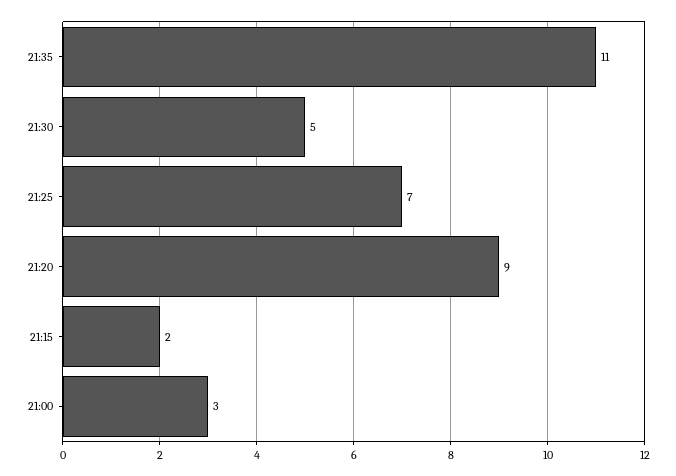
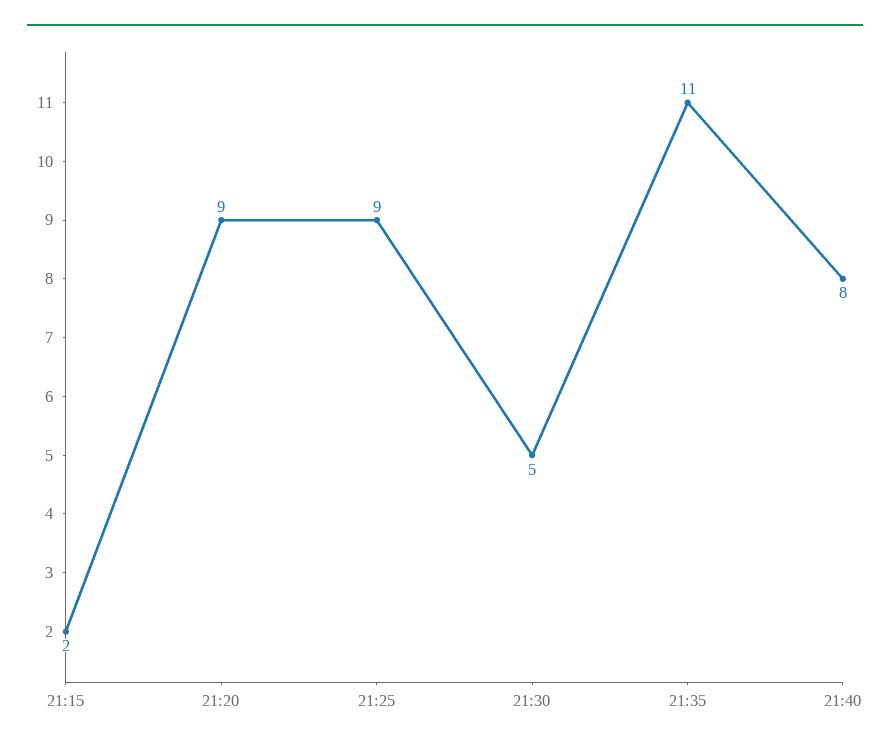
21:25: 7 -> 9
21:00: 3 -> none
21:40: none -> 8

